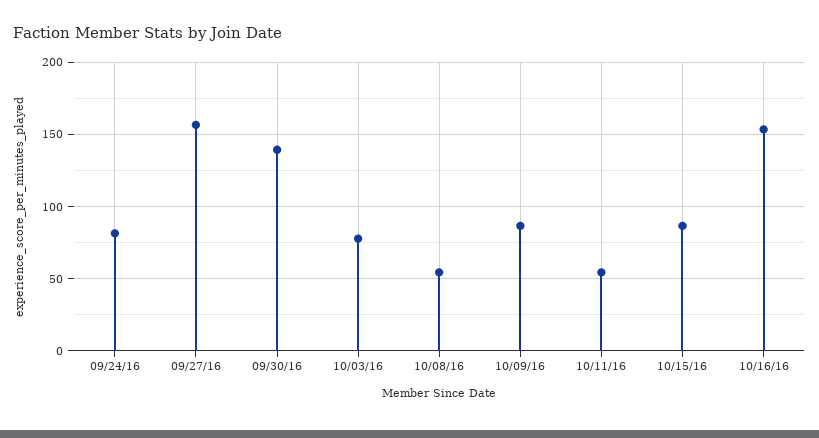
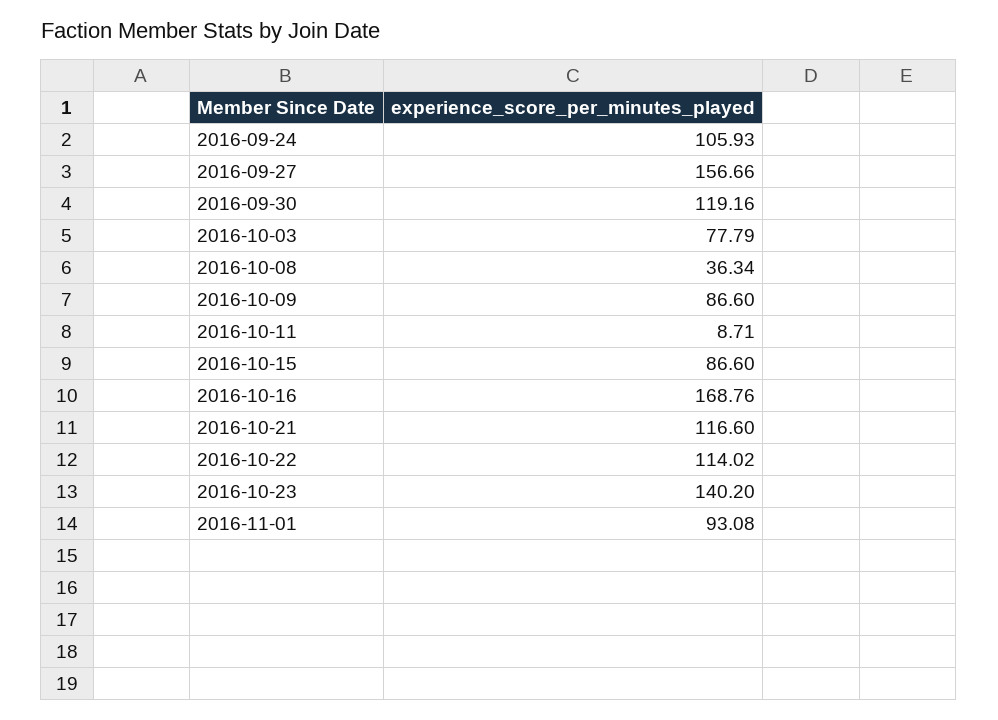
09/24/16: 80 -> 105.93
09/30/16: 140 -> 119.16
10/08/16: 55 -> 36.34
10/11/16: 55 -> 8.71
10/16/16: 155 -> 168.76
2016-10-21: none -> 116.6
2016-10-22: none -> 114.02
2016-10-23: none -> 140.2
2016-11-01: none -> 93.08

